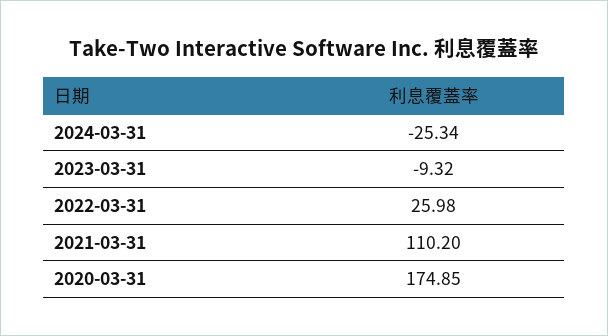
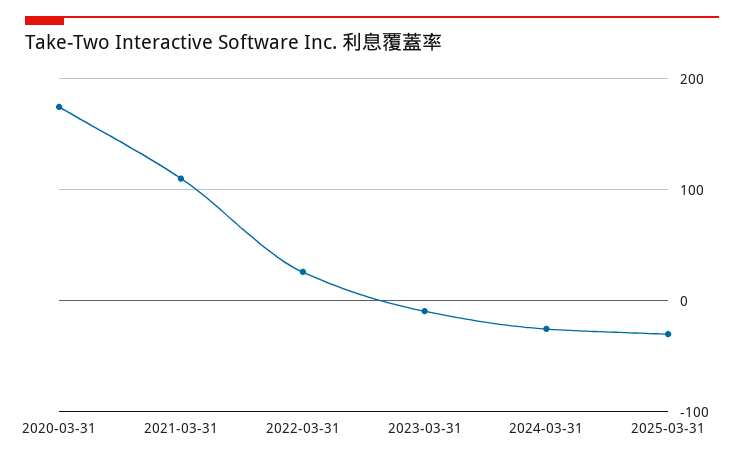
2025-03-31: none -> -30

